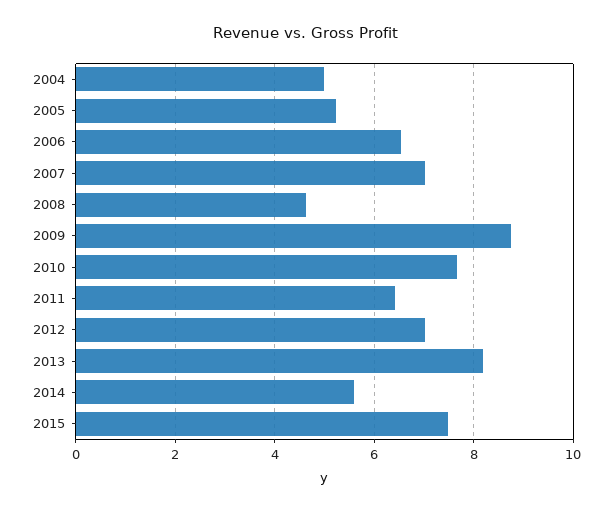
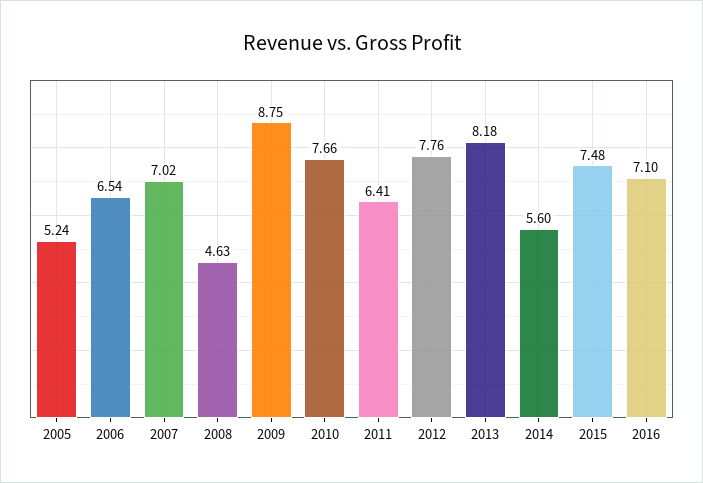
2004: 5 -> none
2012: 7 -> 7.76
2016: none -> 7.1

